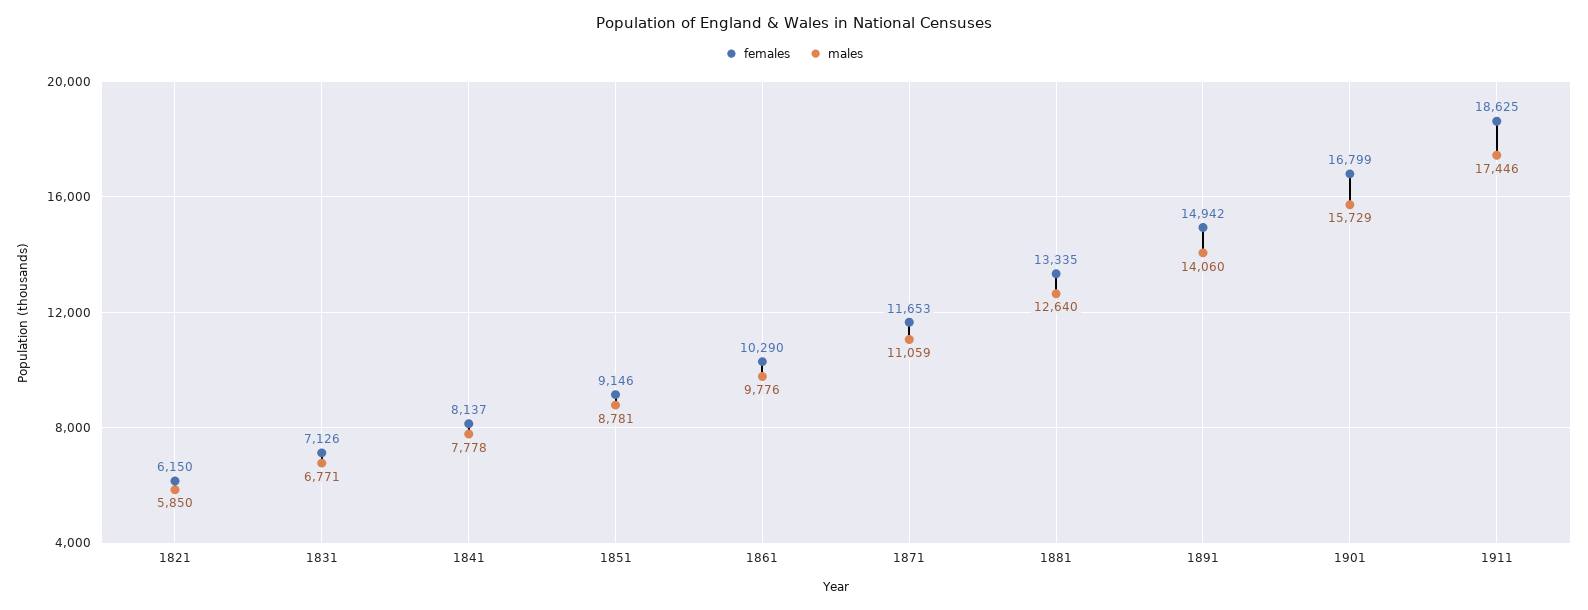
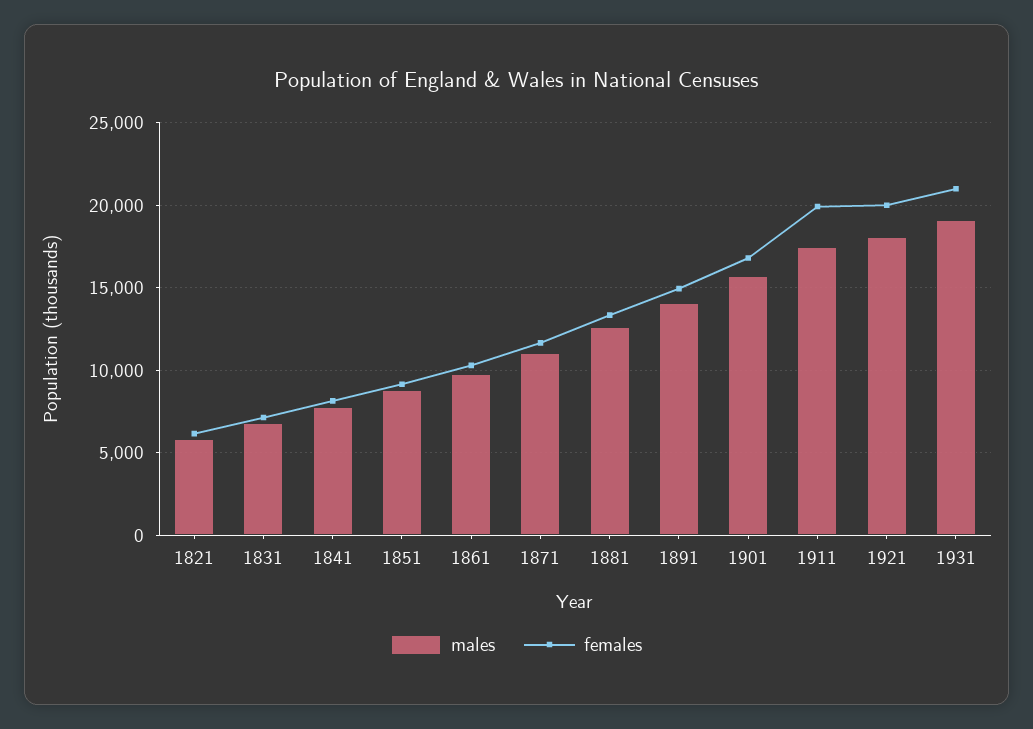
females, 1911: 18625 -> 20000
males, 1921: none -> 18000
females, 1921: none -> 20000
males, 1931: none -> 19000
females, 1931: none -> 21000

